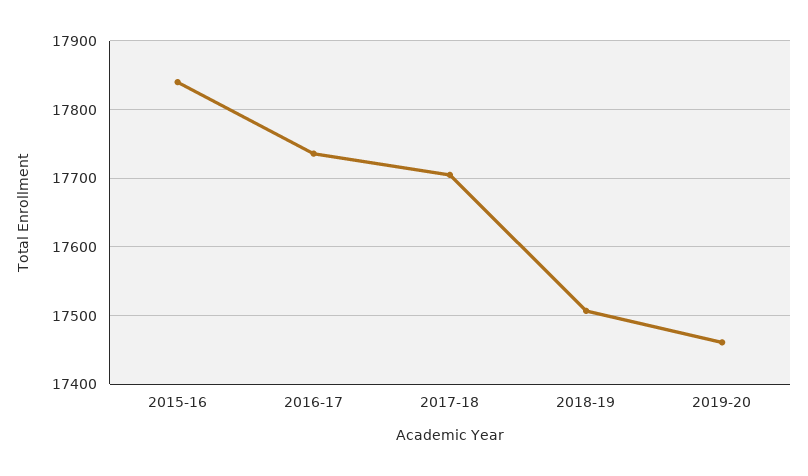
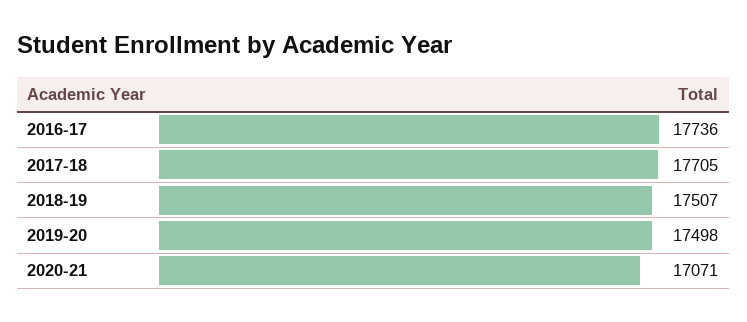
2015-16: 17840 -> none
2019-20: 17460 -> 17498
2020-21: none -> 17071

